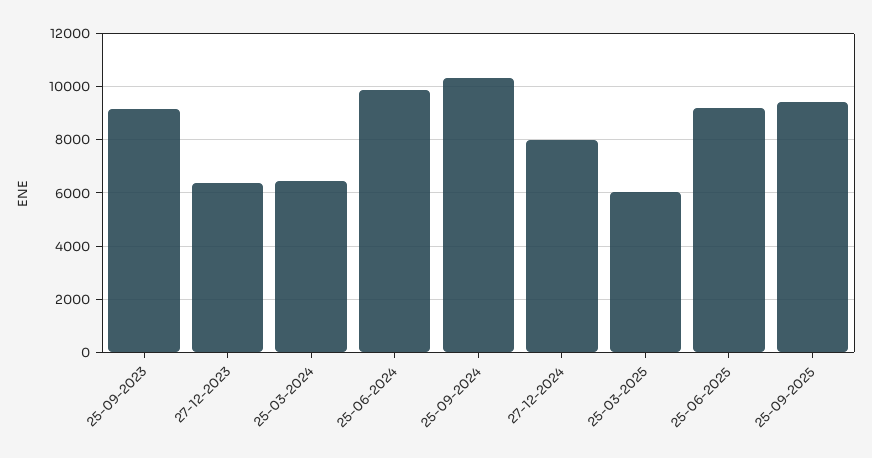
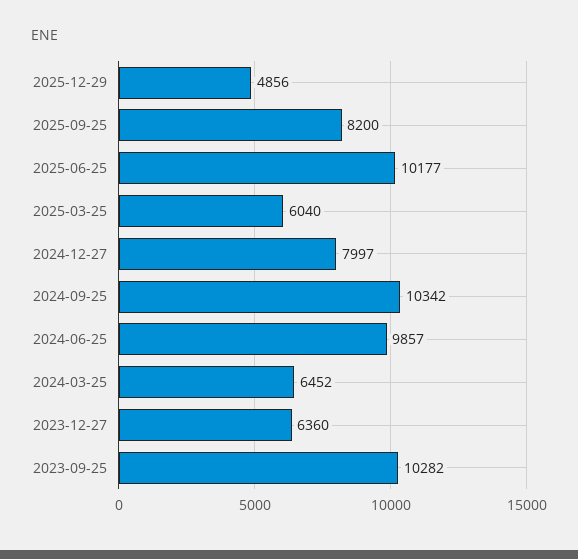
25-09-2023: 9250 -> 10282
25-06-2025: 9250 -> 10177
25-09-2025: 9500 -> 8200
2025-12-29: none -> 4856

